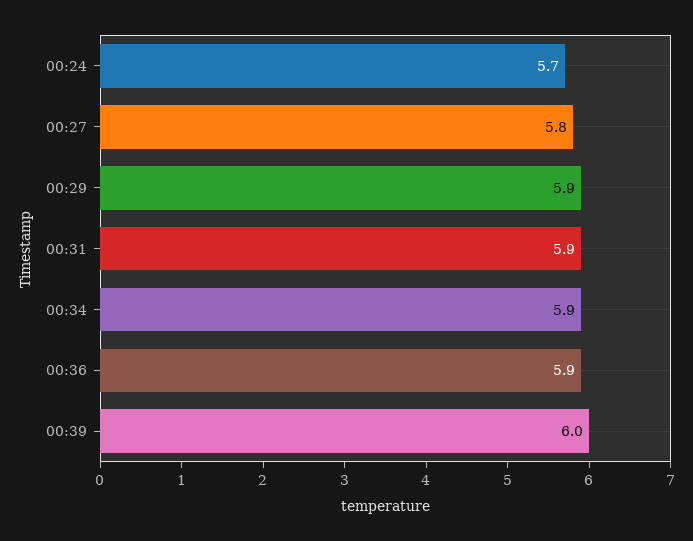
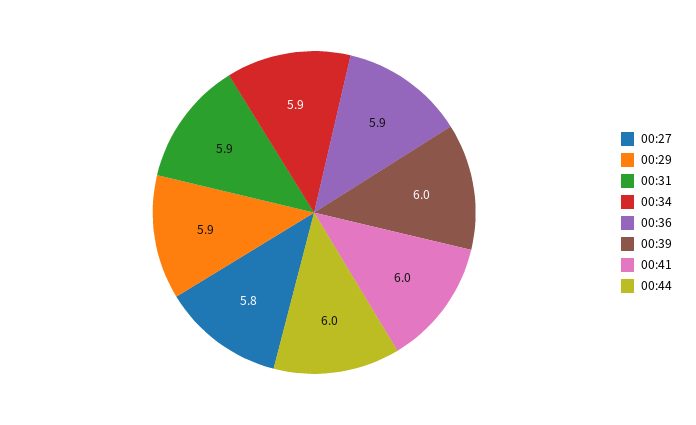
00:24: 5.7 -> none
00:41: none -> 6
00:44: none -> 6

